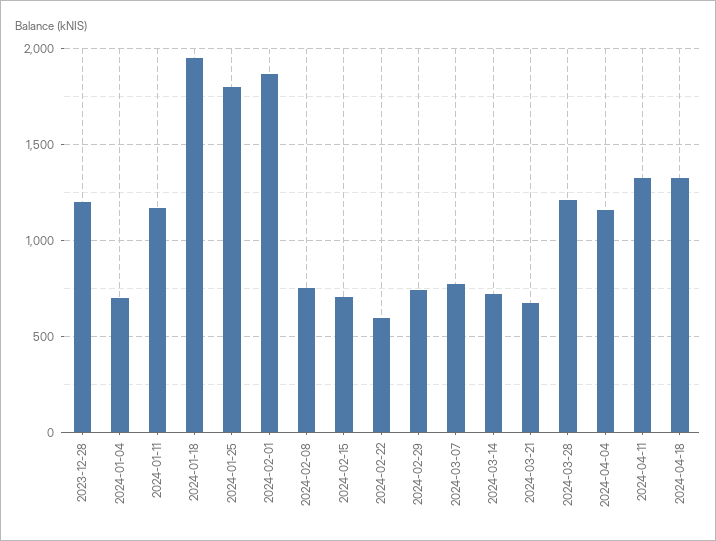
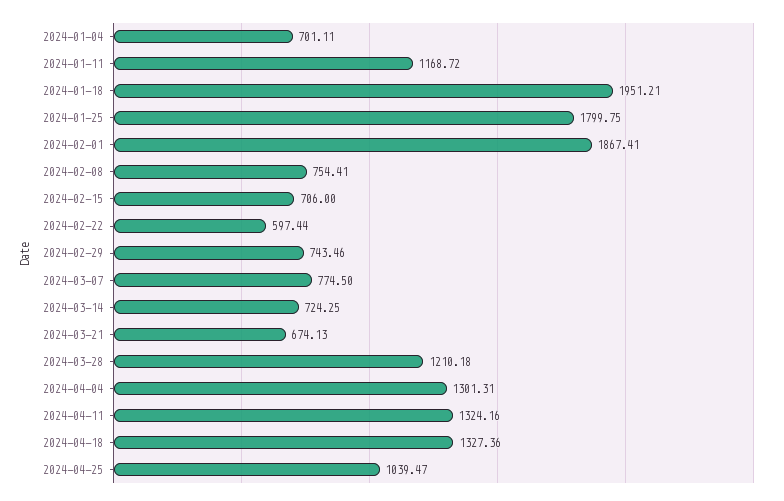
2023-12-28: 1200 -> none
2024-04-04: 1150 -> 1301.31
2024-04-25: none -> 1039.47

